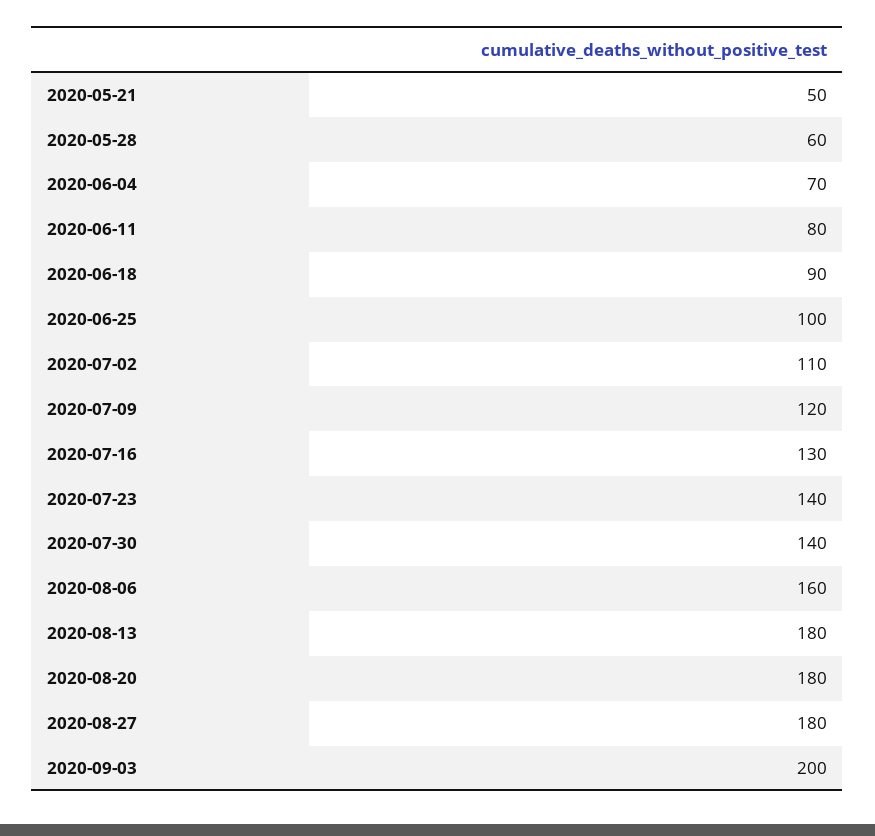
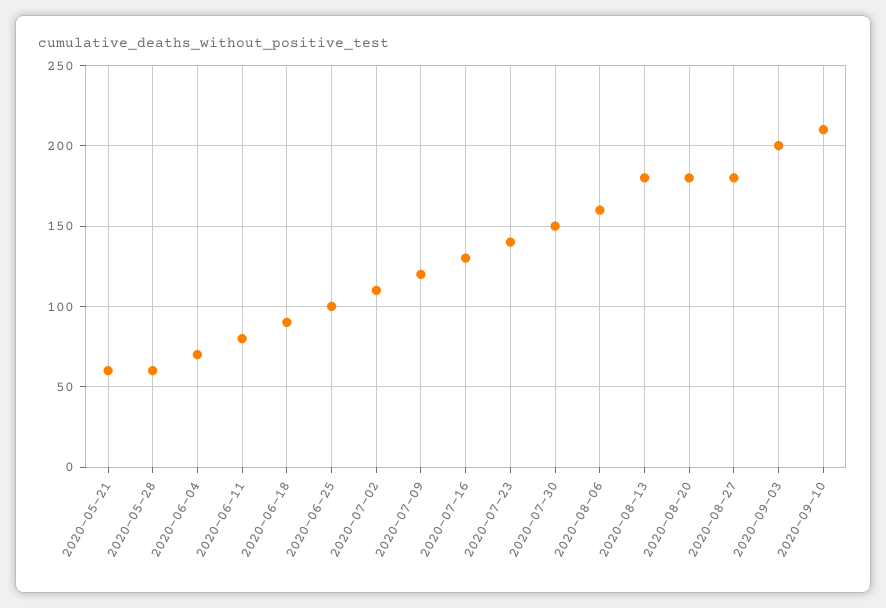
2020-05-21: 50 -> 60
2020-07-30: 140 -> 150
2020-09-10: none -> 210

